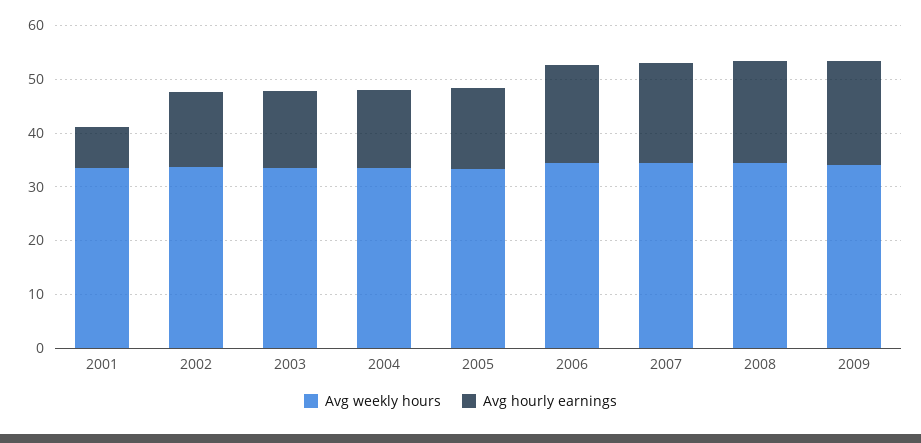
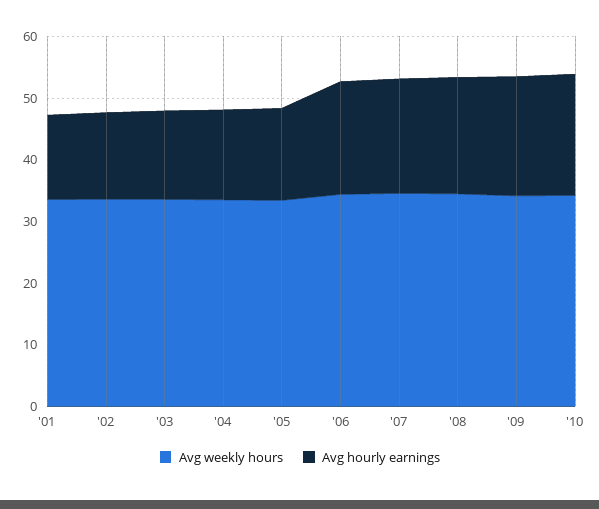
Avg hourly earnings, 2001: 8 -> 14
Avg weekly hours, '10: none -> 34
Avg hourly earnings, '10: none -> 20

